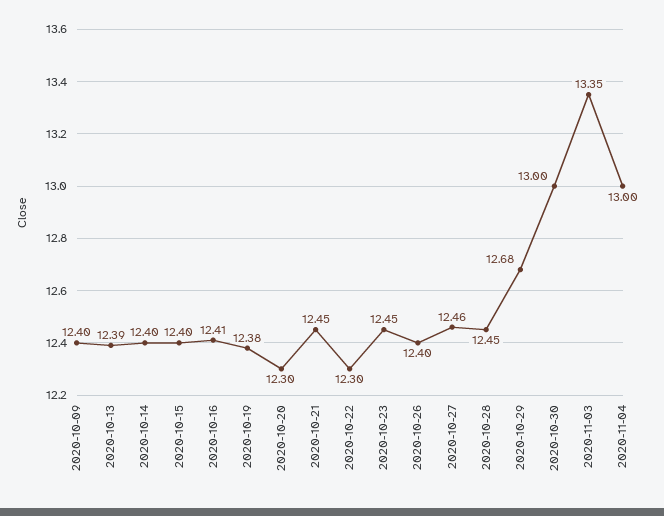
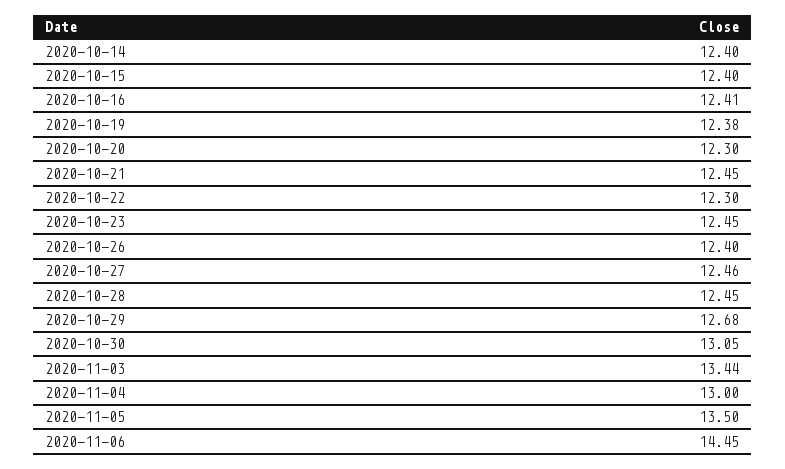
2020-10-09: 12.4 -> none
2020-10-13: 12.39 -> none
2020-10-30: 13 -> 13.05
2020-11-03: 13.35 -> 13.44
2020-11-05: none -> 13.5
2020-11-06: none -> 14.45

